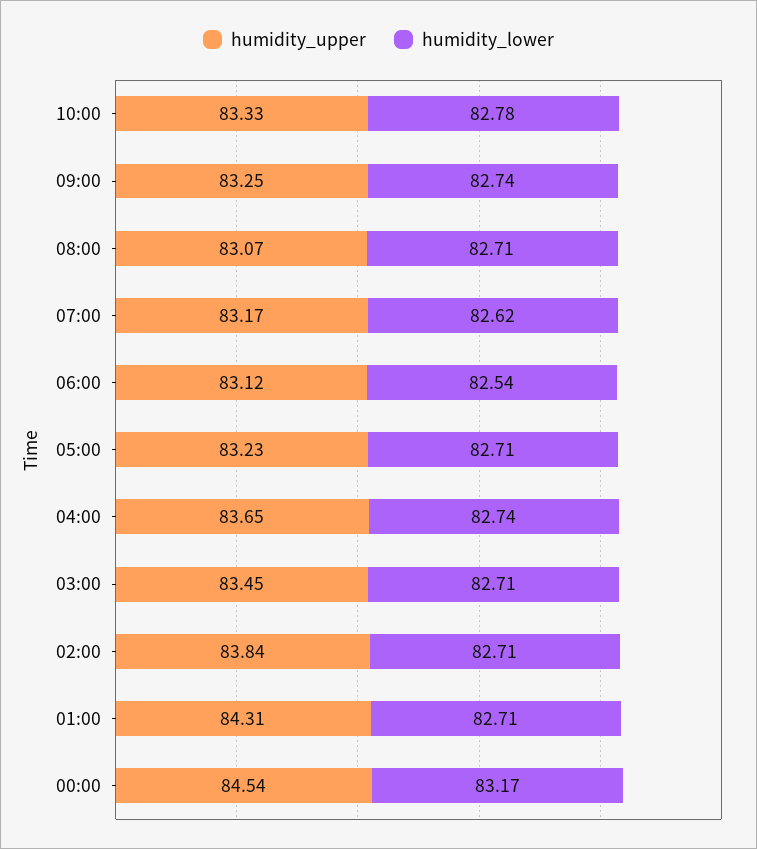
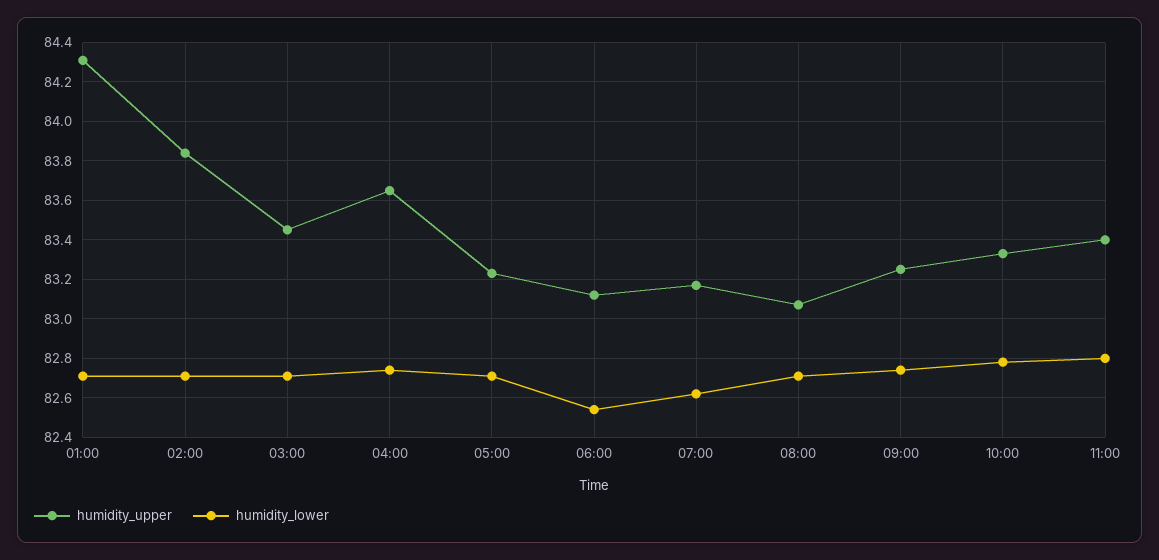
humidity_upper, 00:00: 84.54 -> none
humidity_lower, 00:00: 83.17 -> none
humidity_upper, 11:00: none -> 83.4
humidity_lower, 11:00: none -> 82.8

